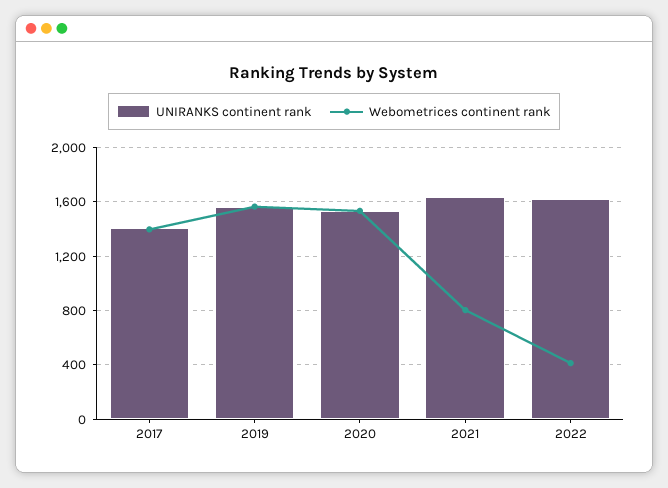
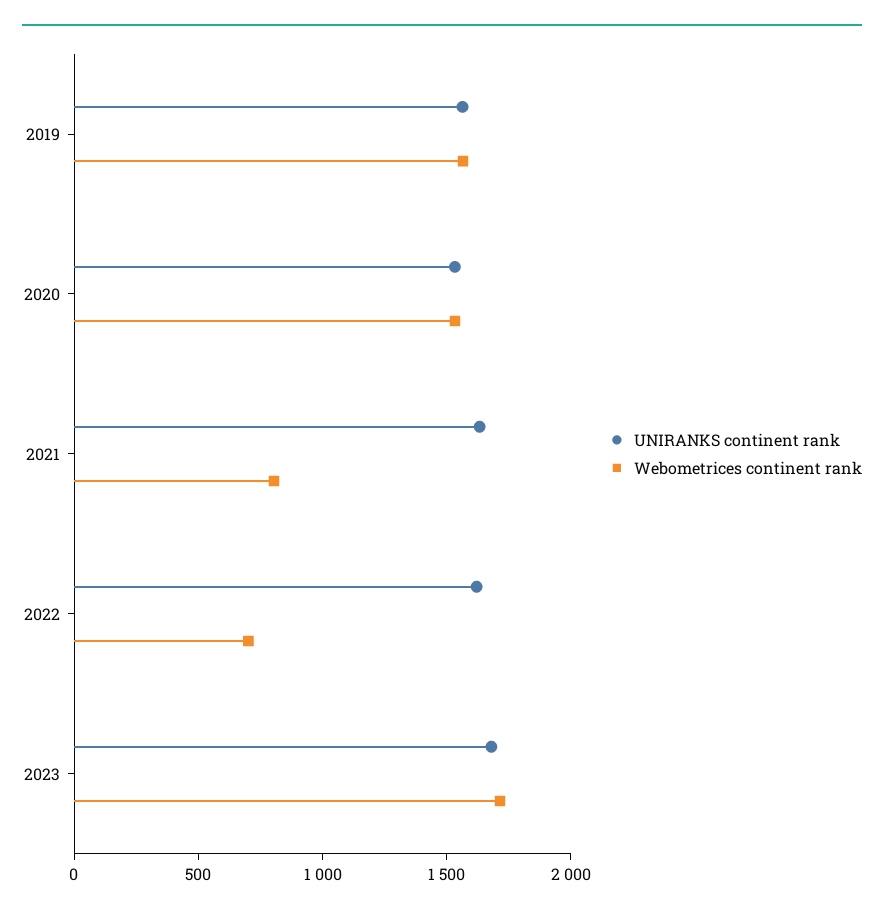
UNIRANKS continent rank, 2017: 1400 -> none
Webometrices continent rank, 2017: 1400 -> none
Webometrices continent rank, 2022: 400 -> 700
UNIRANKS continent rank, 2023: none -> 1700
Webometrices continent rank, 2023: none -> 1700

